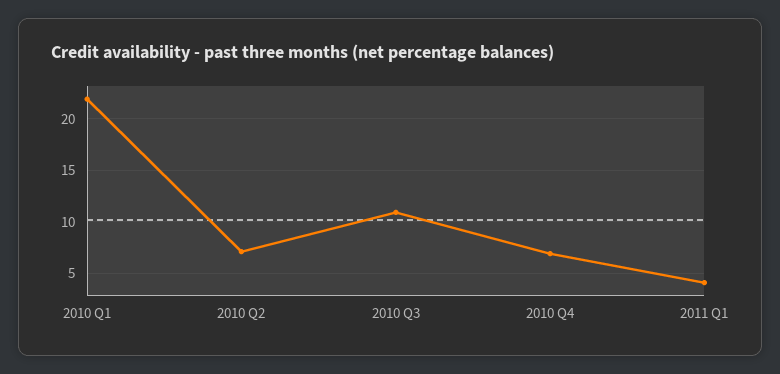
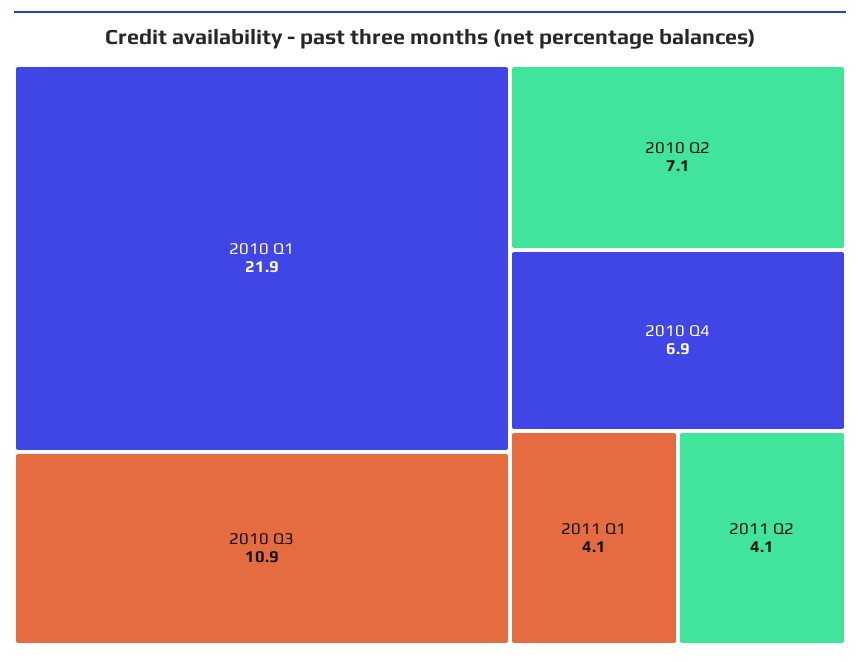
2011 Q2: none -> 4.1

